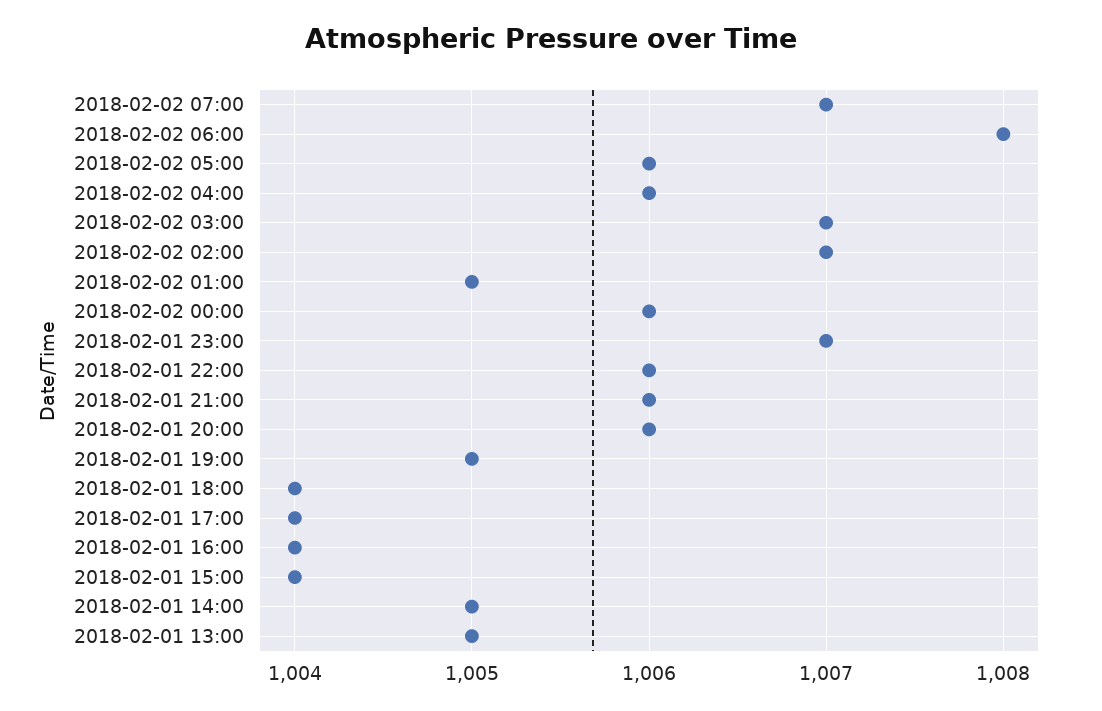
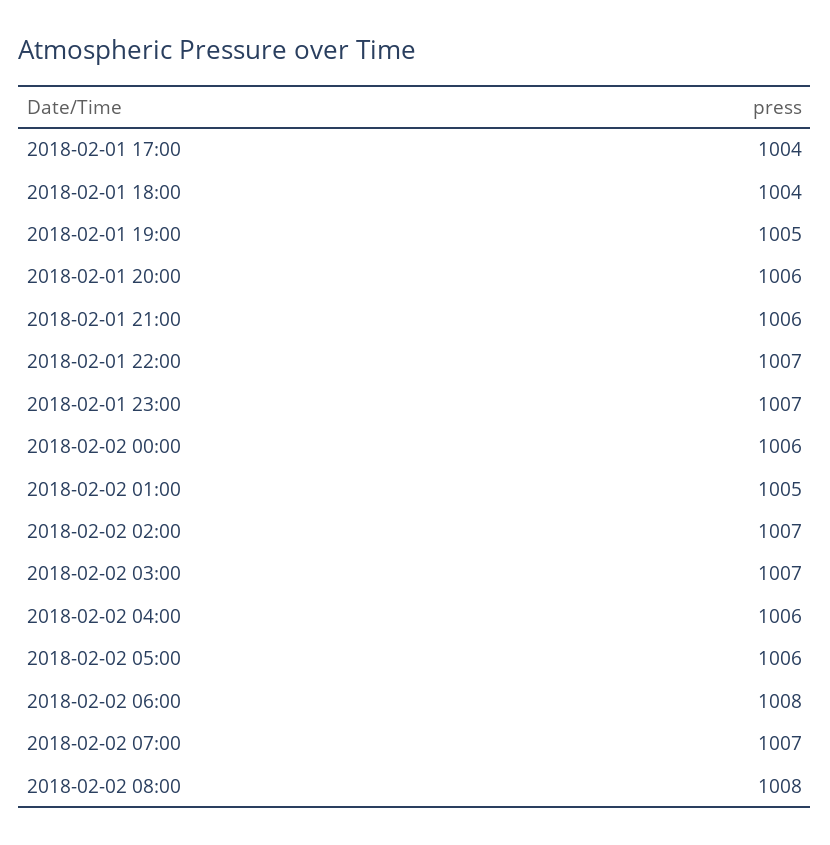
2018-02-01 22:00: 1006 -> 1007
2018-02-01 16:00: 1004 -> none
2018-02-01 15:00: 1004 -> none
2018-02-01 14:00: 1005 -> none
2018-02-01 13:00: 1005 -> none
2018-02-02 08:00: none -> 1008

